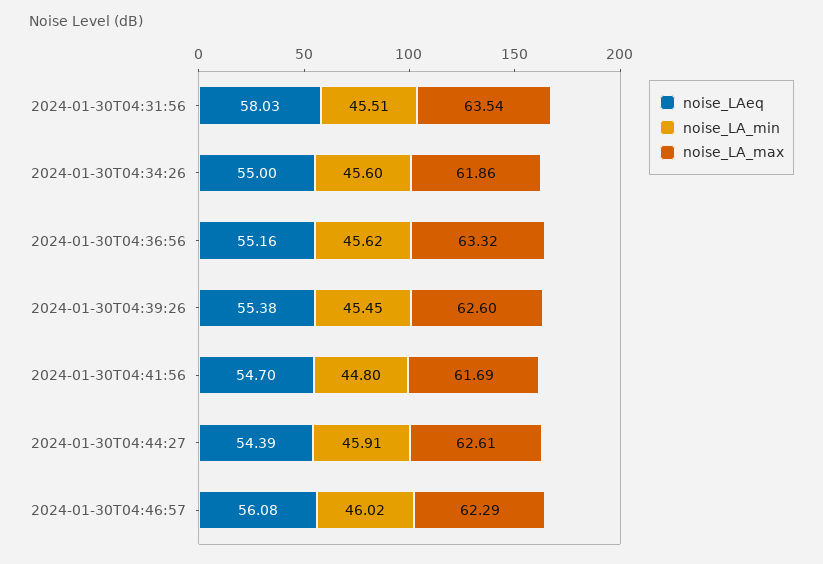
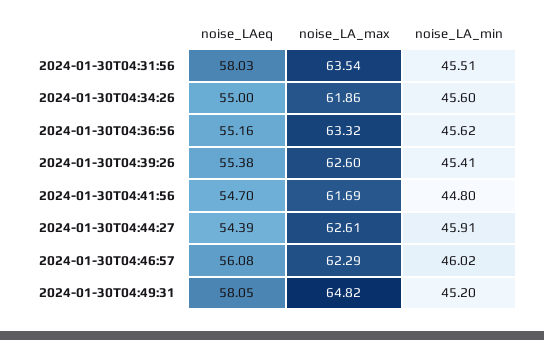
noise_LA_min, 2024-01-30T04:39:26: 45.45 -> 45.41
noise_LAeq, 2024-01-30T04:49:31: none -> 58.05
noise_LA_max, 2024-01-30T04:49:31: none -> 64.82
noise_LA_min, 2024-01-30T04:49:31: none -> 45.2

